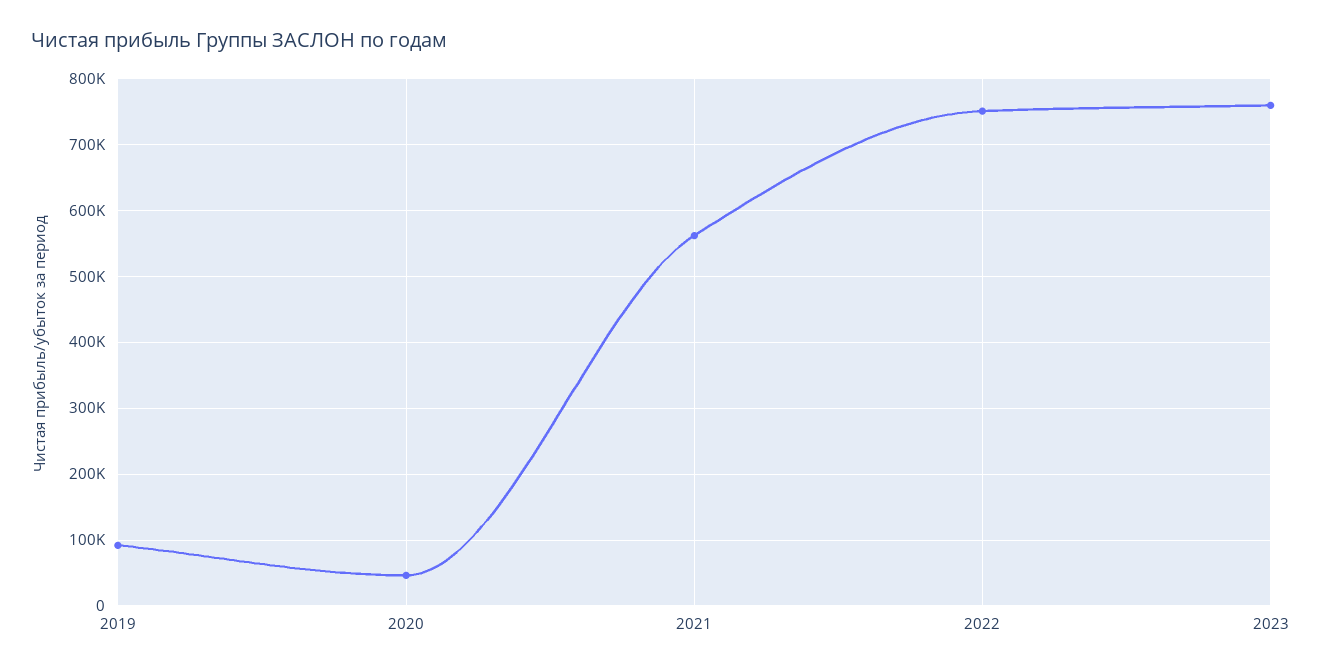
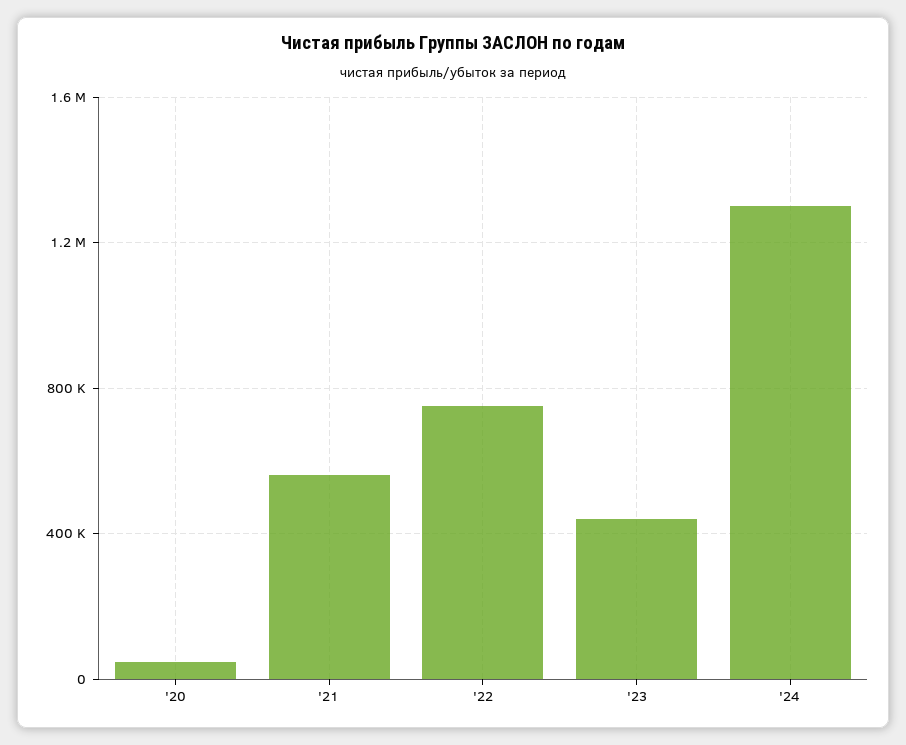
2019: 90000 -> none
2023: 760000 -> 450000
'24: none -> 1300000

